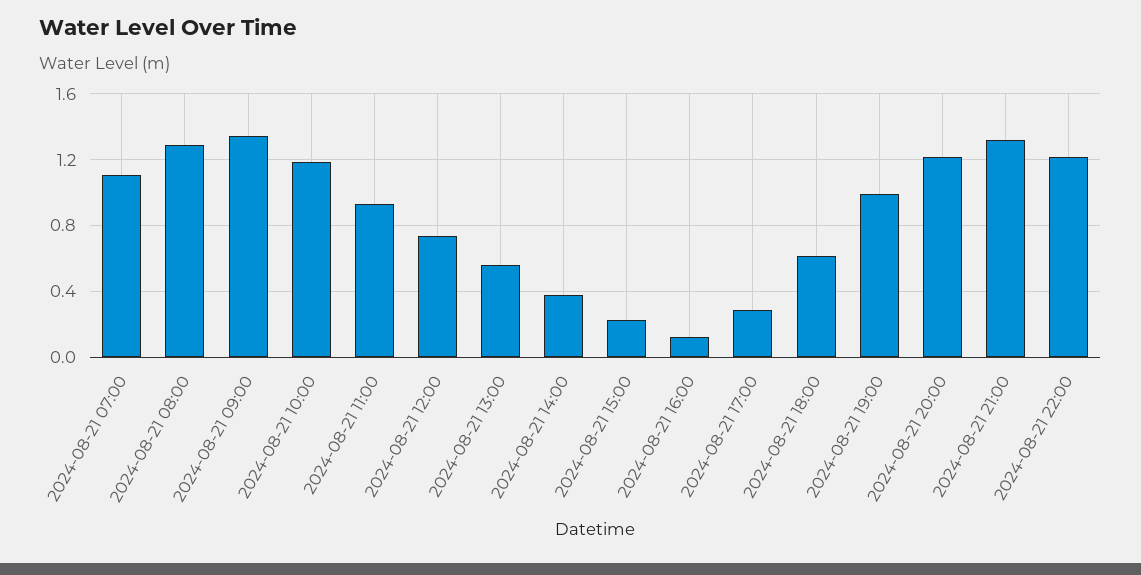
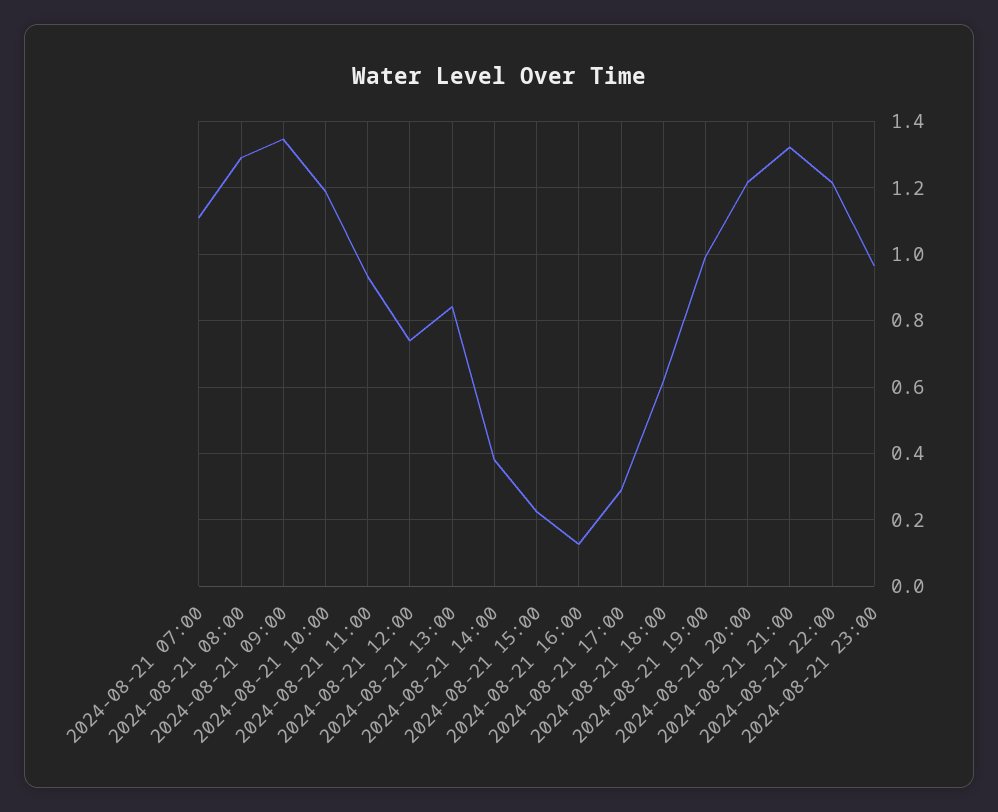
2024-08-21 13:00: 0.55 -> 0.84
2024-08-21 23:00: none -> 0.96

